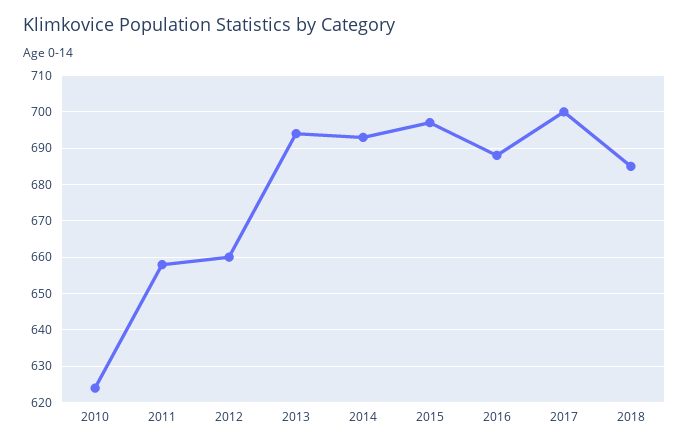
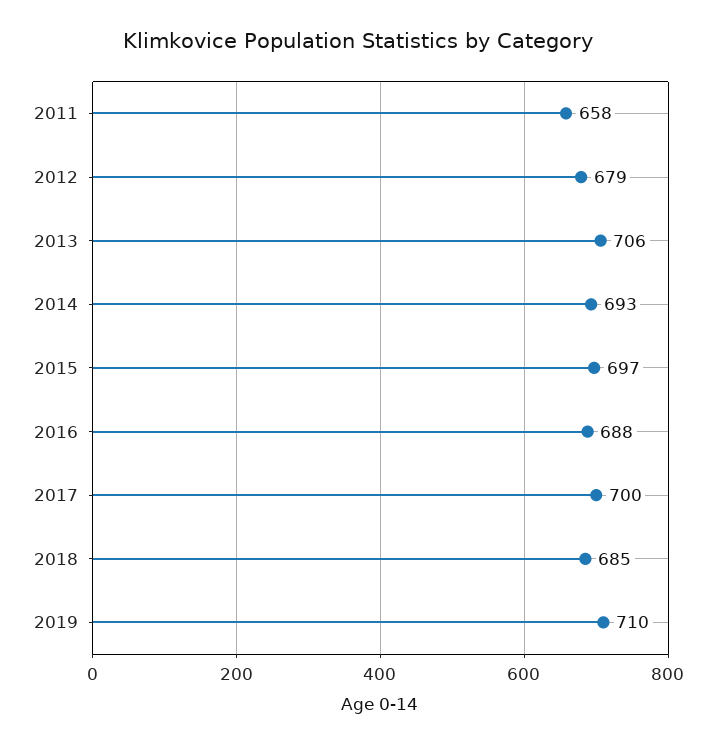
2010: 625 -> none
2012: 660 -> 679
2013: 695 -> 706
2019: none -> 710

